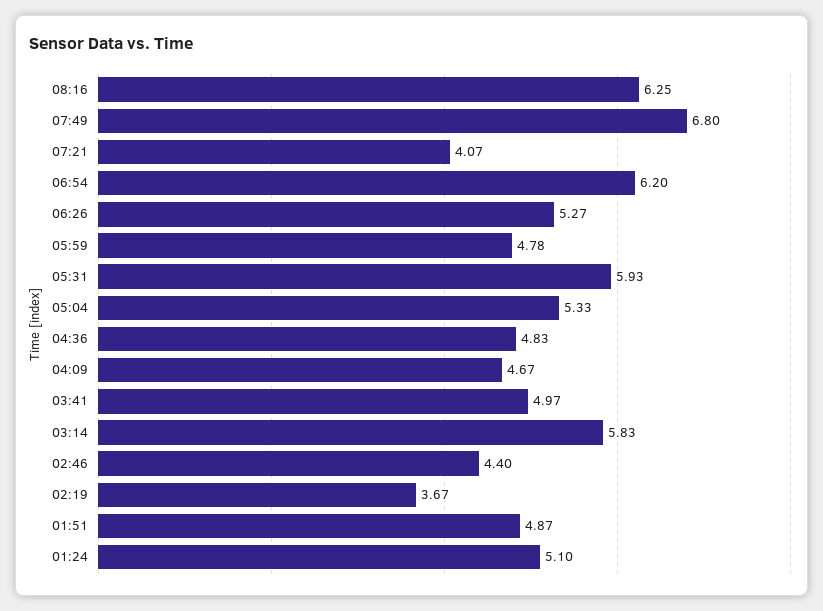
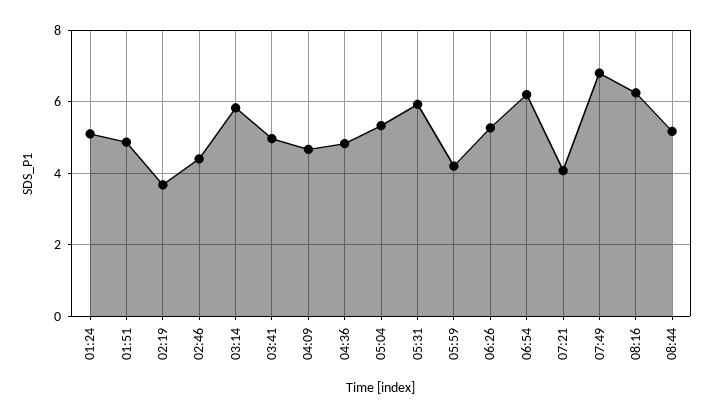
05:59: 4.78 -> 4.2
08:44: none -> 5.2

